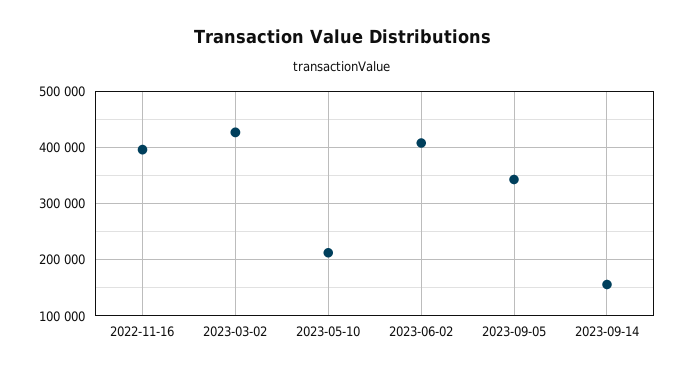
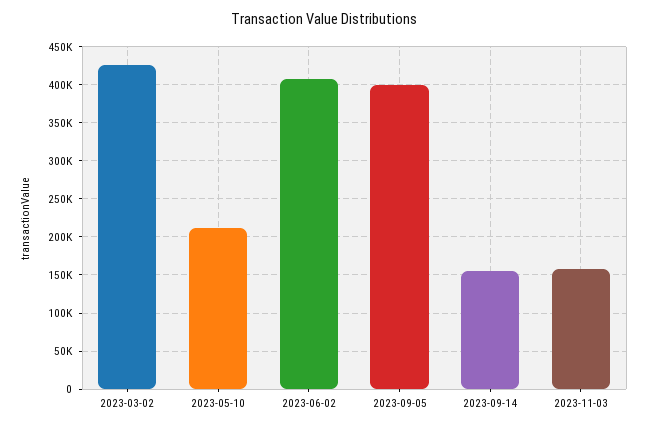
2022-11-16: 400000 -> none
2023-09-05: 340000 -> 400000
2023-11-03: none -> 160000

